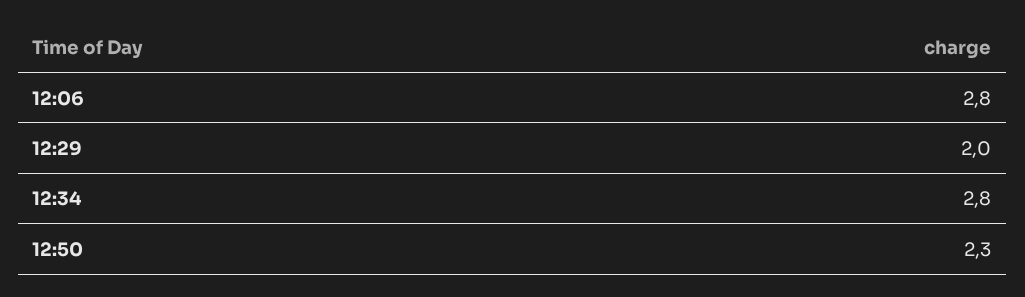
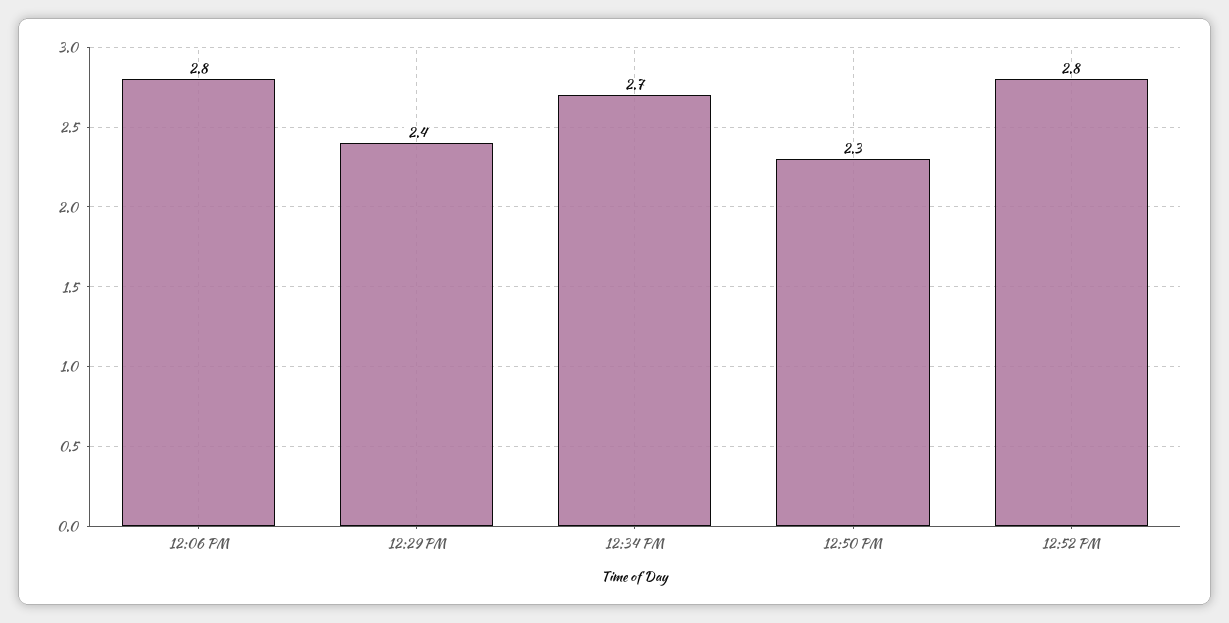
12:29: 2 -> 2.4
12:34: 2.8 -> 2.7
12:52 PM: none -> 2.8

